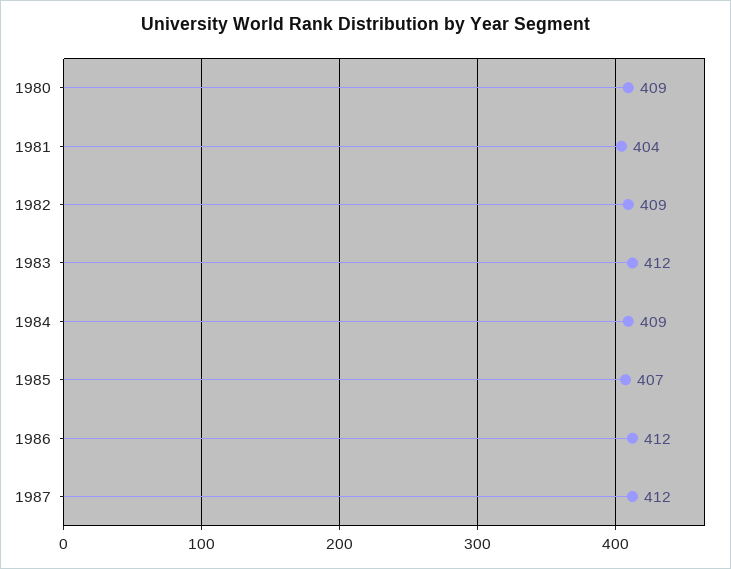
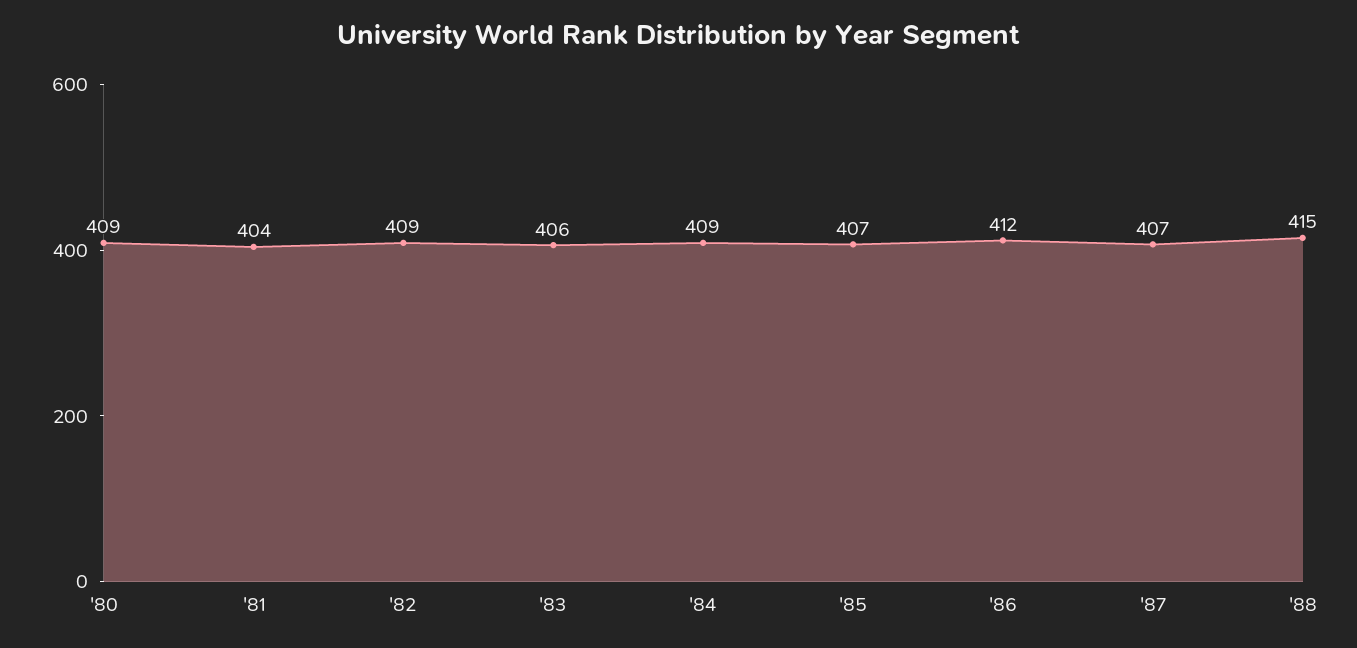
1983: 412 -> 406
1987: 412 -> 407
'88: none -> 415

